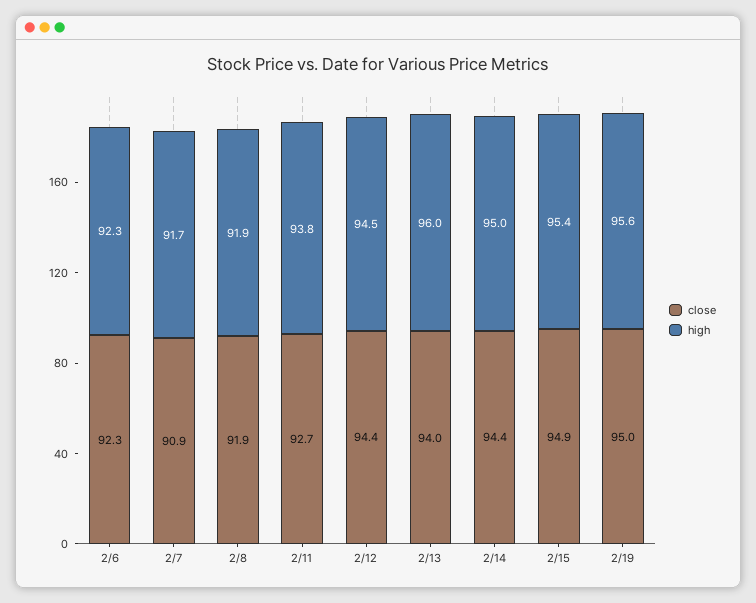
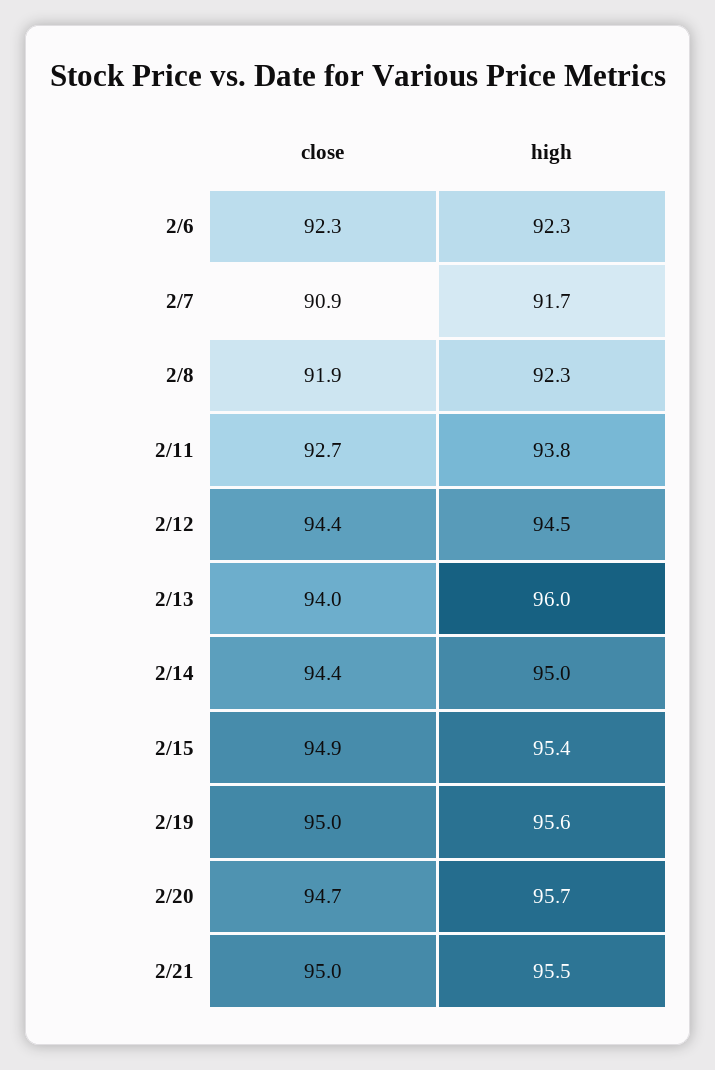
high, 2/8: 91.9 -> 92.3
close, 2/20: none -> 94.7
high, 2/20: none -> 95.7
close, 2/21: none -> 95
high, 2/21: none -> 95.5

